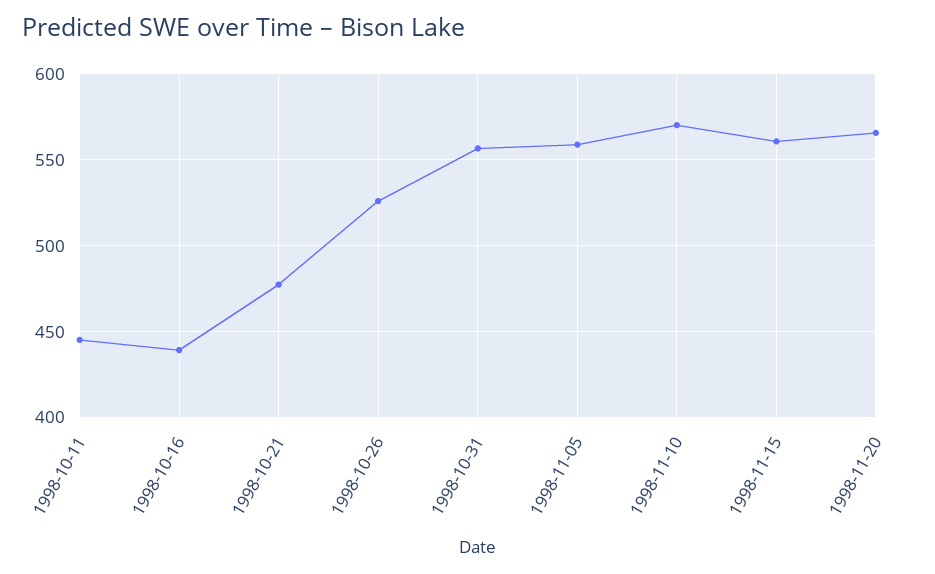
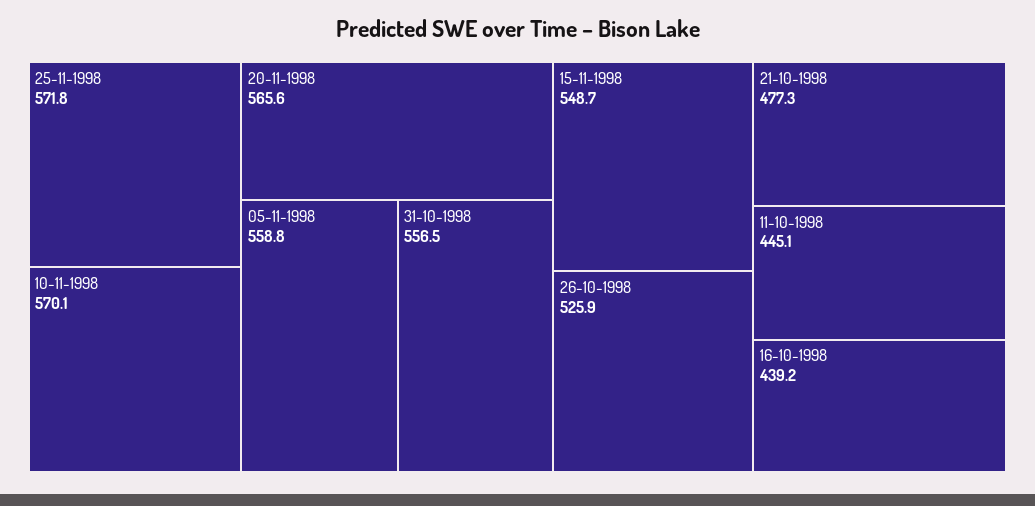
1998-11-15: 560 -> 548.7
25-11-1998: none -> 571.8

